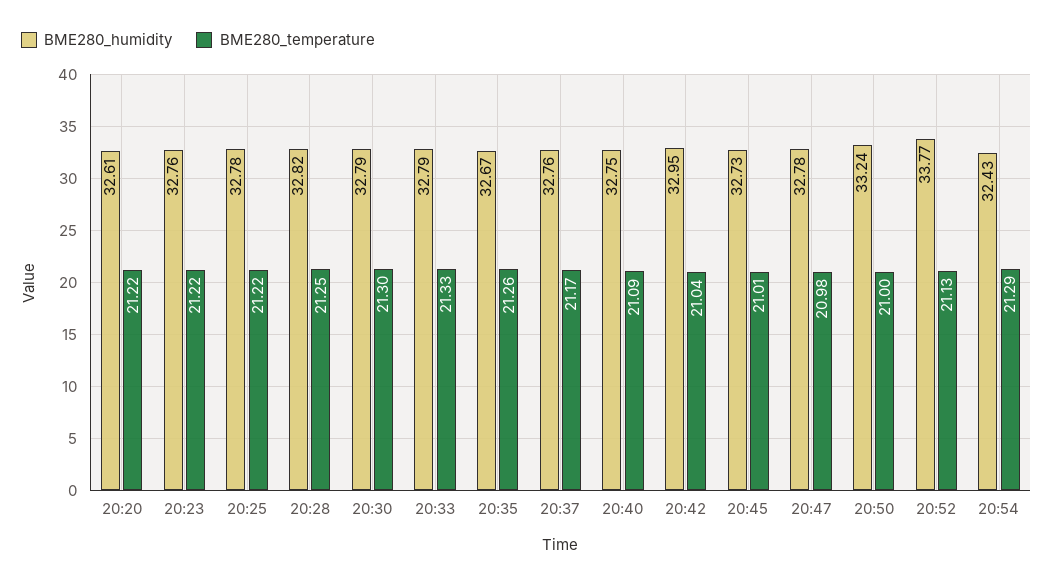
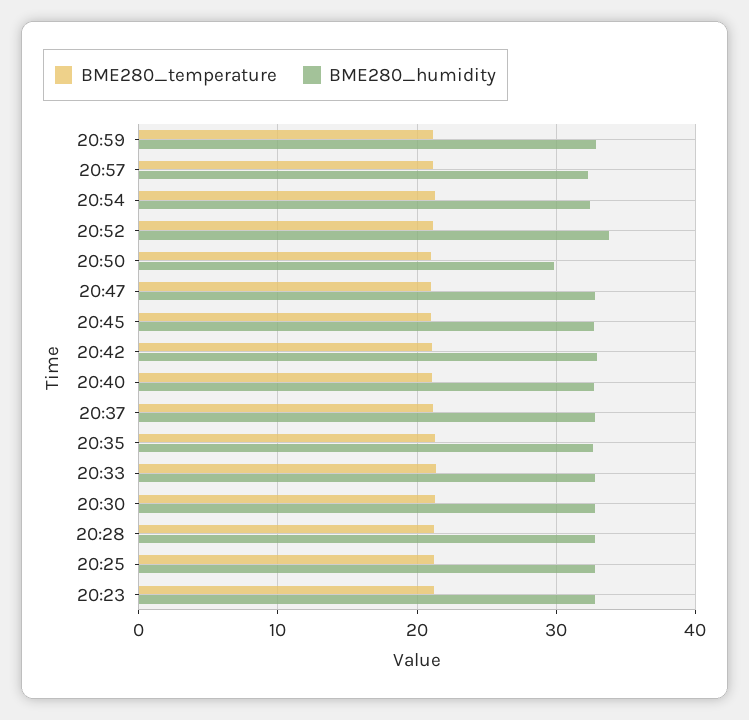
BME280_humidity, 20:20: 32.61 -> none
BME280_temperature, 20:20: 21.22 -> none
BME280_humidity, 20:50: 33.24 -> 30
BME280_temperature, 20:59: none -> 21
BME280_humidity, 20:59: none -> 33
BME280_temperature, 20:57: none -> 21
BME280_humidity, 20:57: none -> 32

